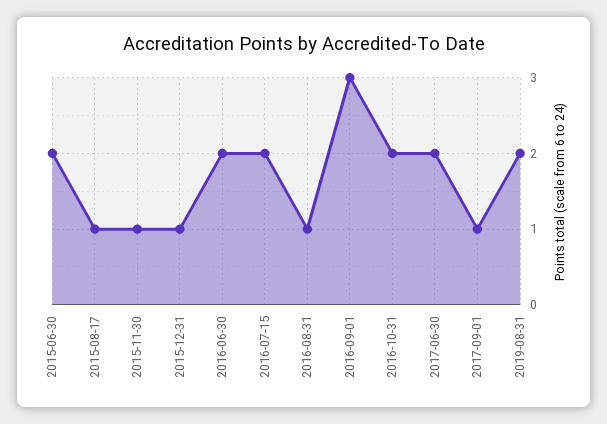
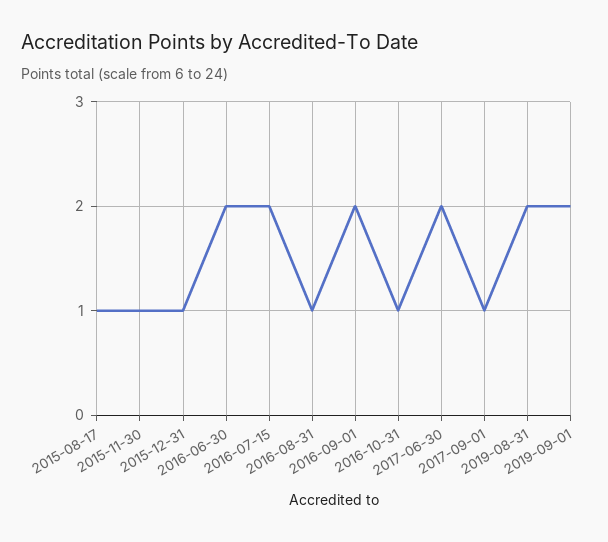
2015-06-30: 2 -> none
2016-09-01: 3 -> 2
2016-10-31: 2 -> 1
2019-09-01: none -> 2

